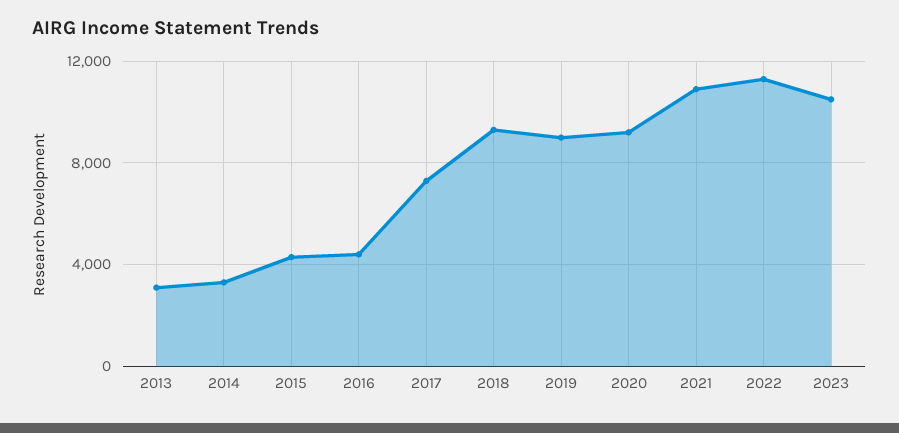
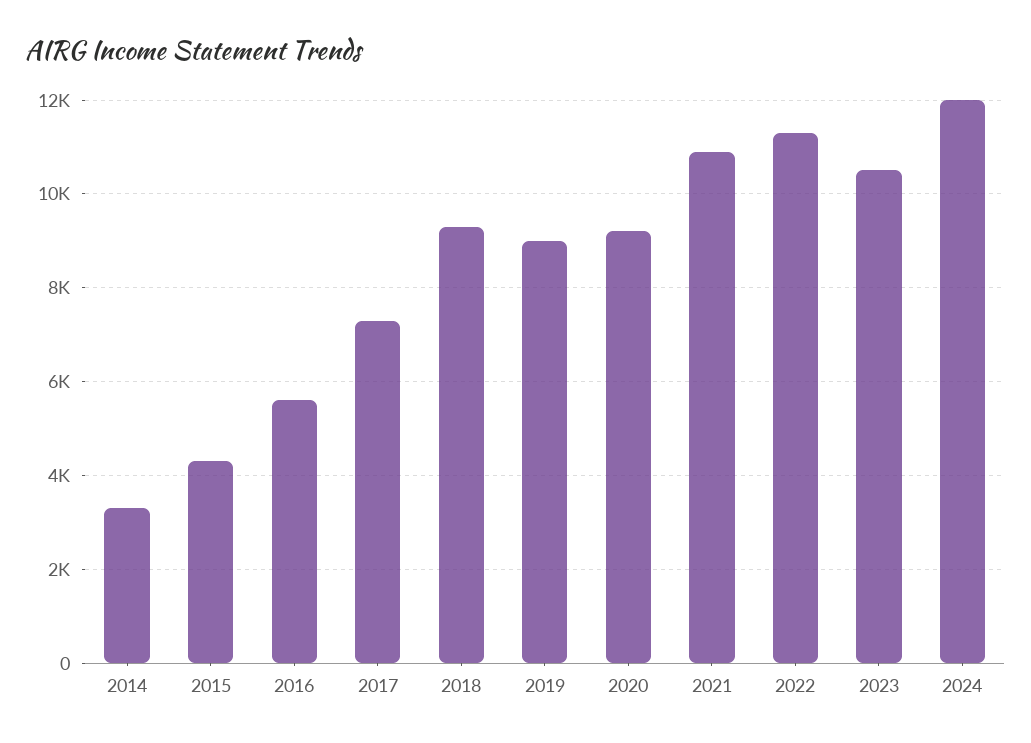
2013: 3000 -> none
2016: 4500 -> 5600
2024: none -> 12000

